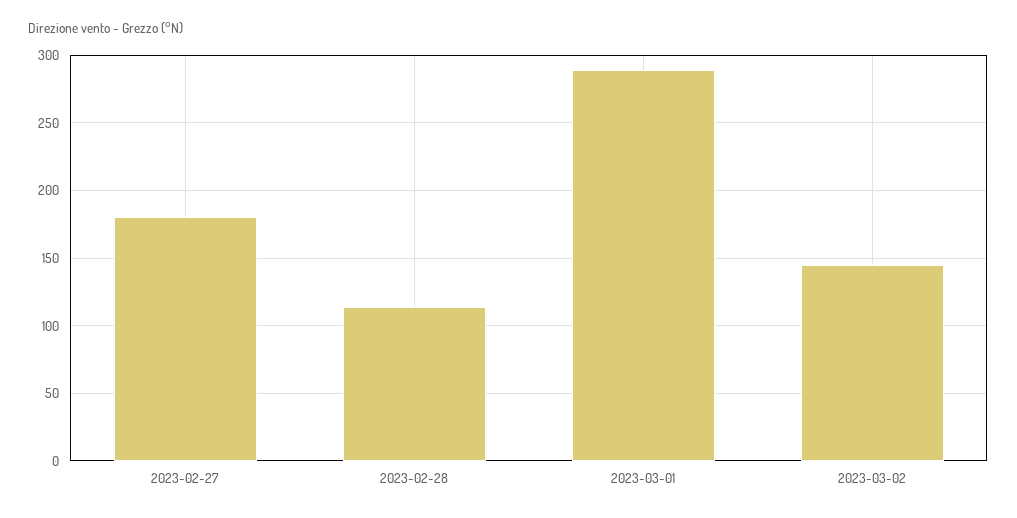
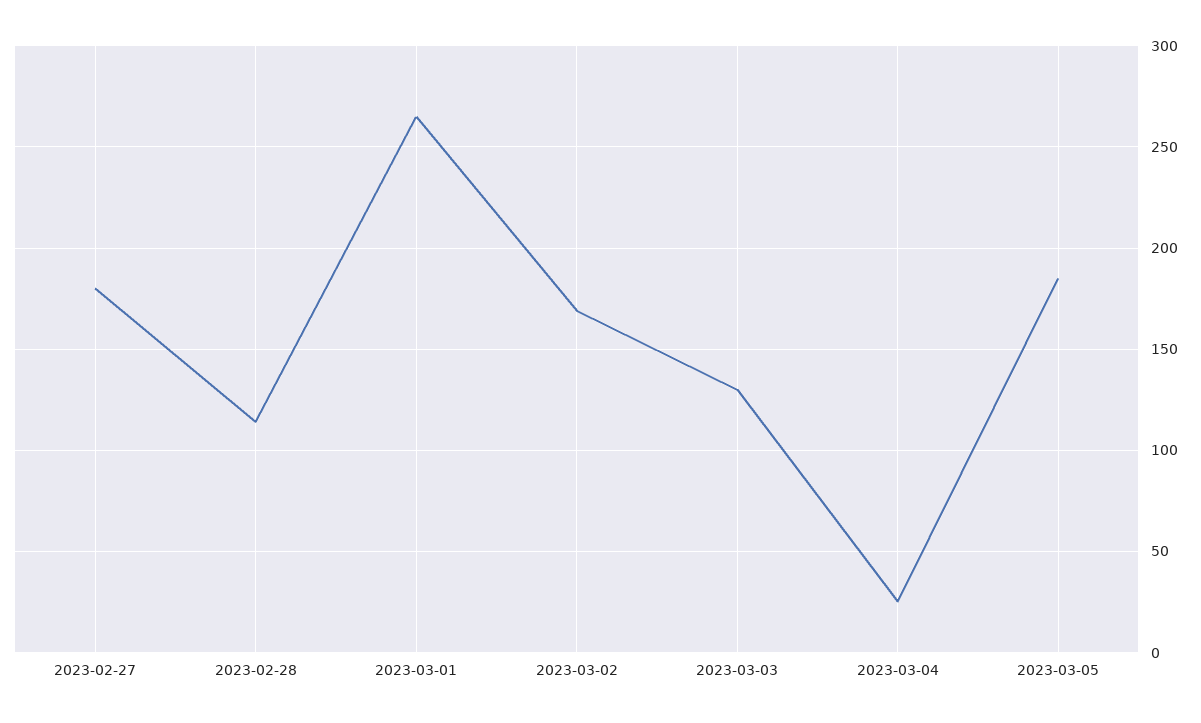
2023-03-01: 290 -> 265
2023-03-02: 145 -> 170
2023-03-03: none -> 130
2023-03-04: none -> 25
2023-03-05: none -> 185

